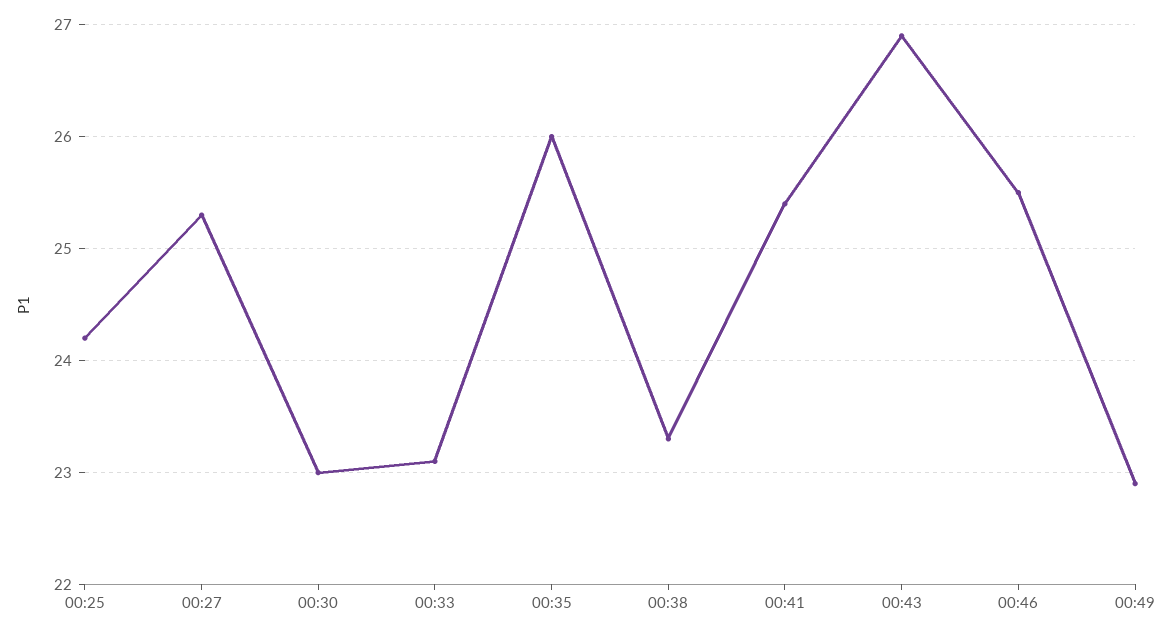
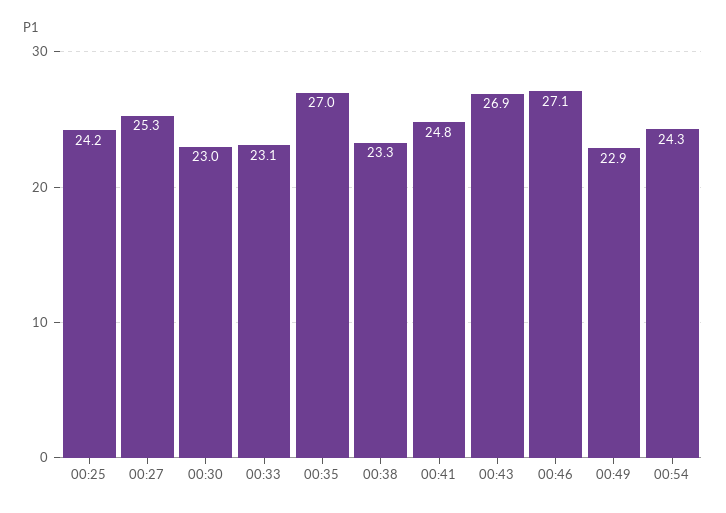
00:35: 26 -> 27
00:41: 25.4 -> 24.8
00:46: 25.5 -> 27.1
00:54: none -> 24.3

